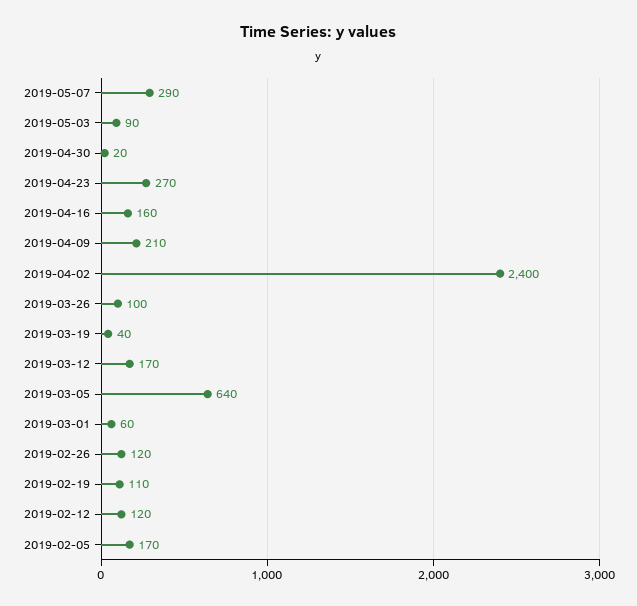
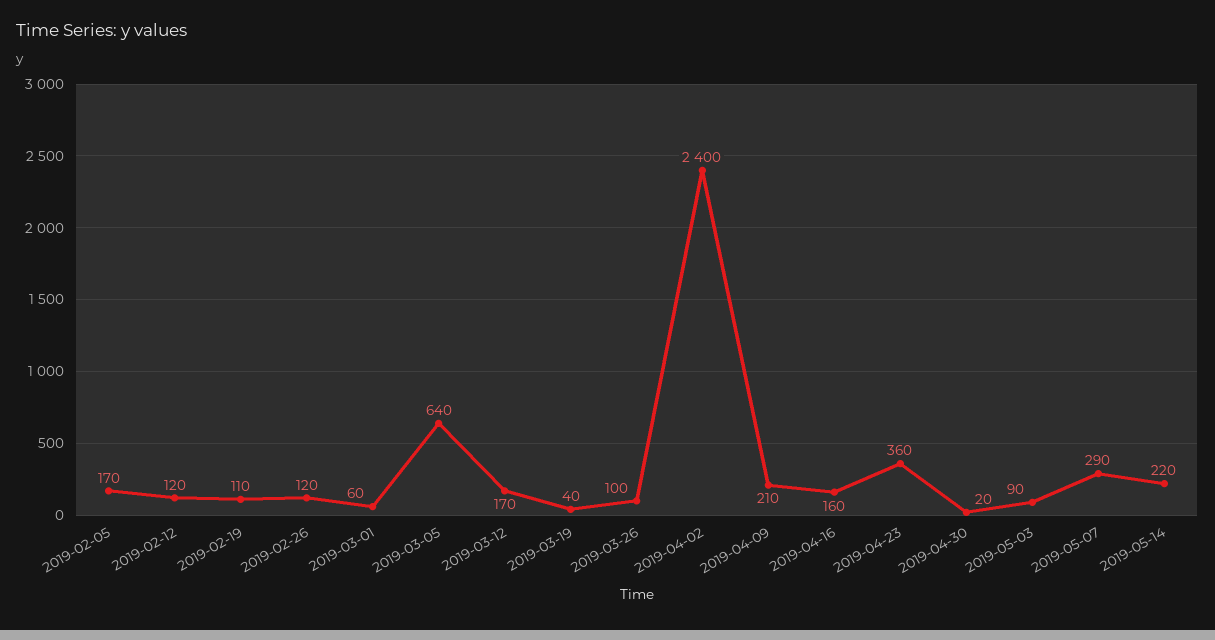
2019-04-23: 270 -> 360
2019-05-14: none -> 220

